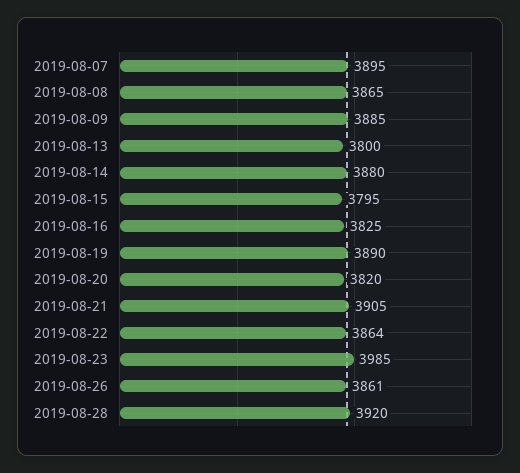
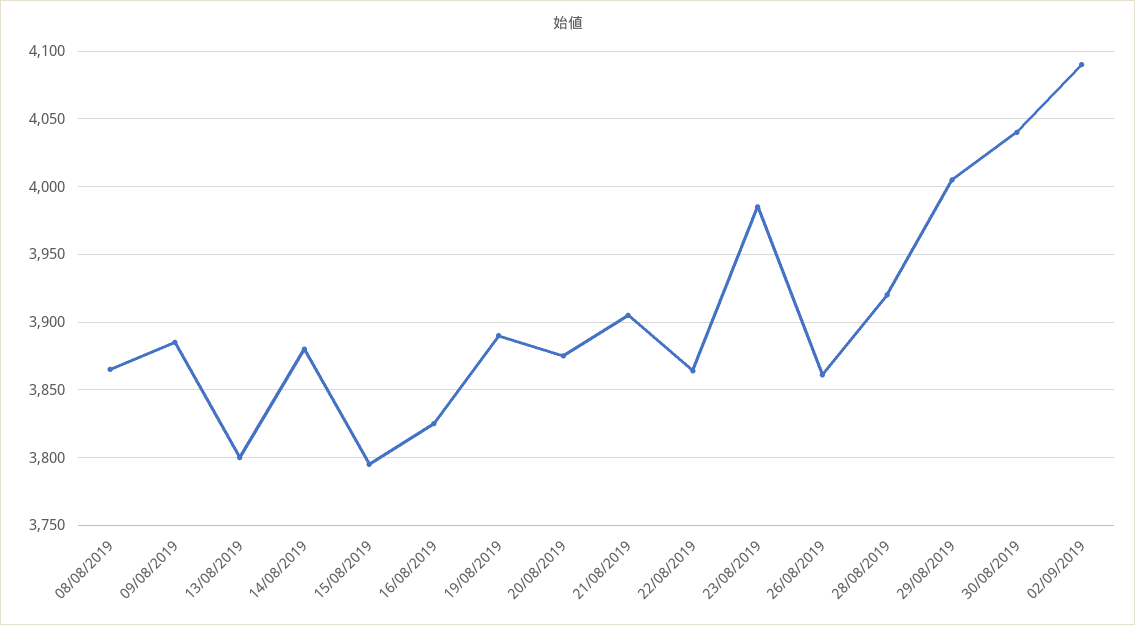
2019-08-07: 3895 -> none
2019-08-20: 3820 -> 3875
29/08/2019: none -> 4005
30/08/2019: none -> 4040
02/09/2019: none -> 4090

